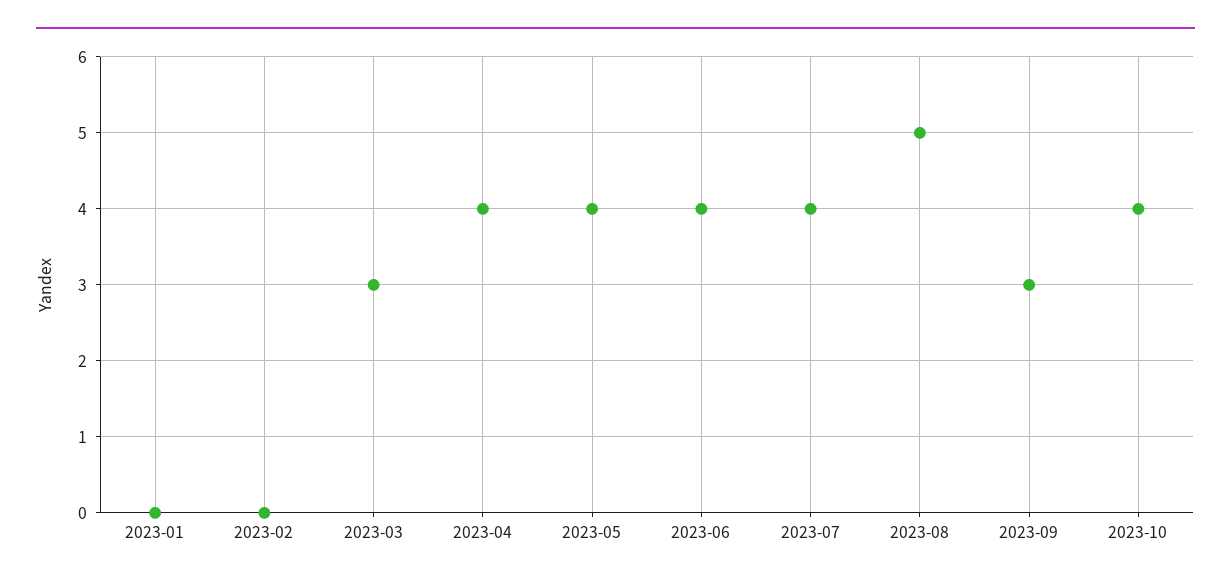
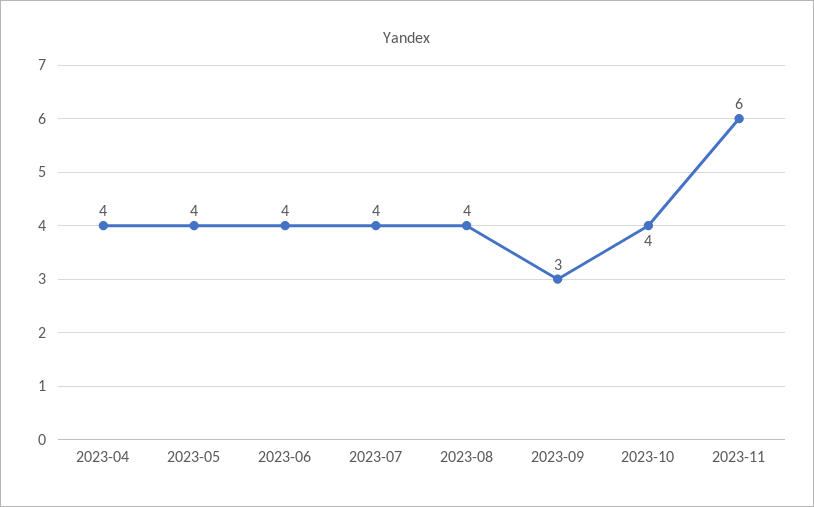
2023-01: 0 -> none
2023-02: 0 -> none
2023-03: 3 -> none
2023-08: 5 -> 4
2023-11: none -> 6

